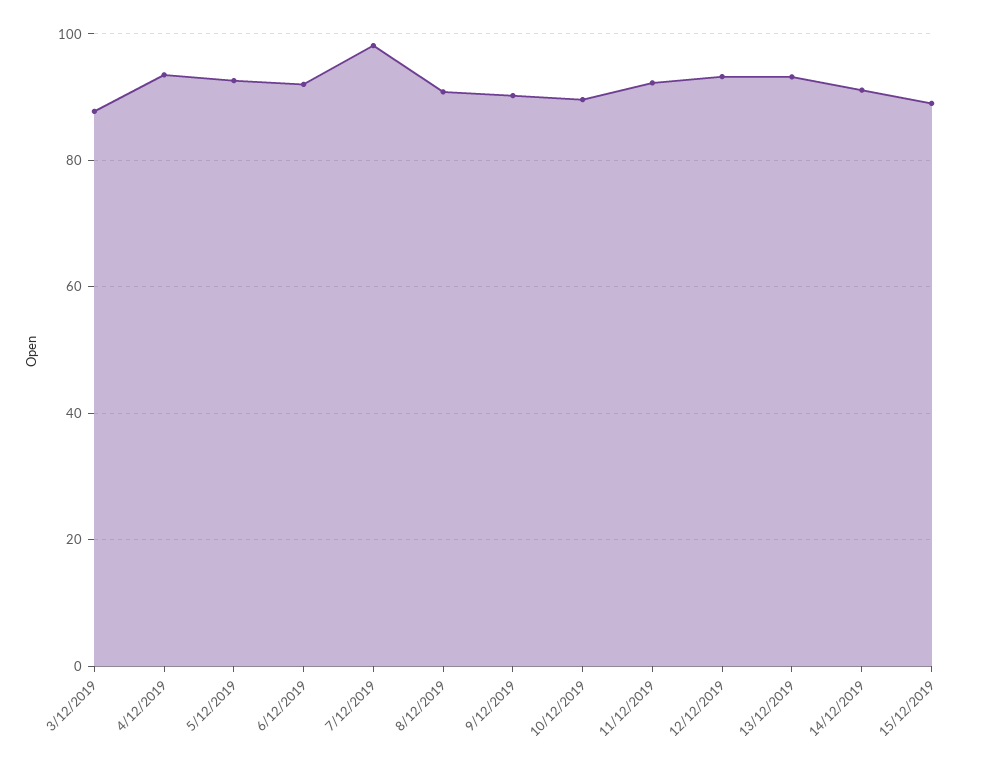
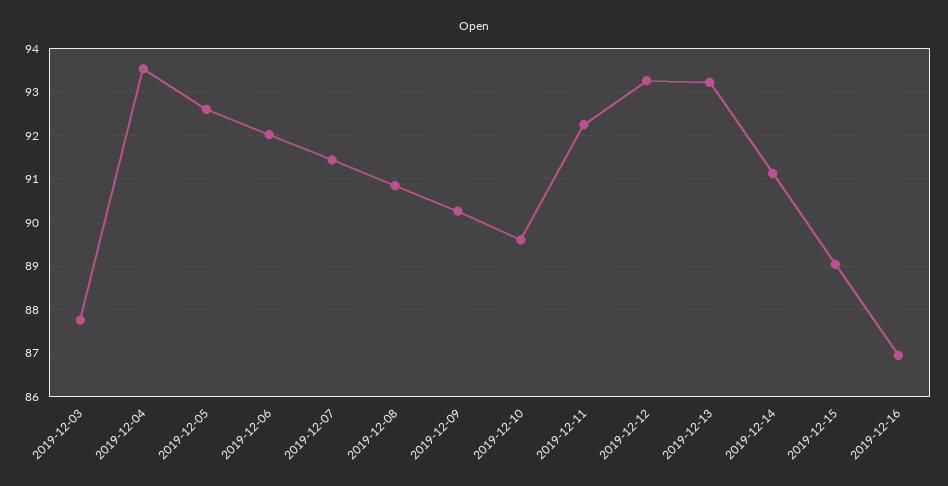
7/12/2019: 98 -> 91.4
2019-12-16: none -> 87

